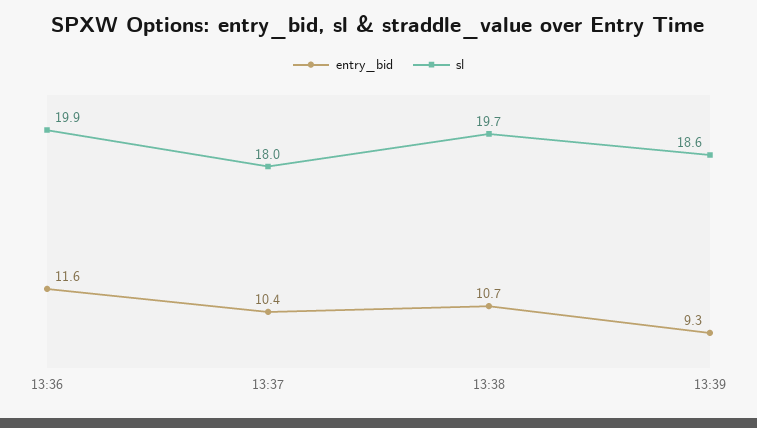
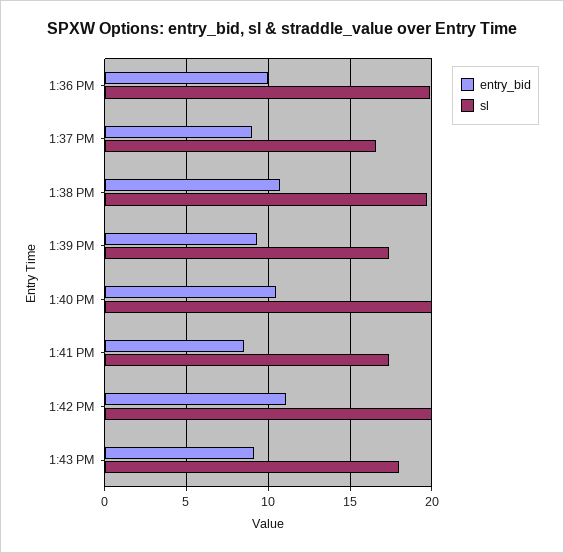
entry_bid, 13:36: 11.6 -> 10
entry_bid, 13:37: 10.4 -> 9
sl, 13:37: 18 -> 16.5
sl, 13:39: 18.6 -> 17.5
entry_bid, 1:40 PM: none -> 10.5
sl, 1:40 PM: none -> 20
entry_bid, 1:41 PM: none -> 8.5
sl, 1:41 PM: none -> 17.5
entry_bid, 1:42 PM: none -> 11
sl, 1:42 PM: none -> 20
entry_bid, 1:43 PM: none -> 9
sl, 1:43 PM: none -> 18

